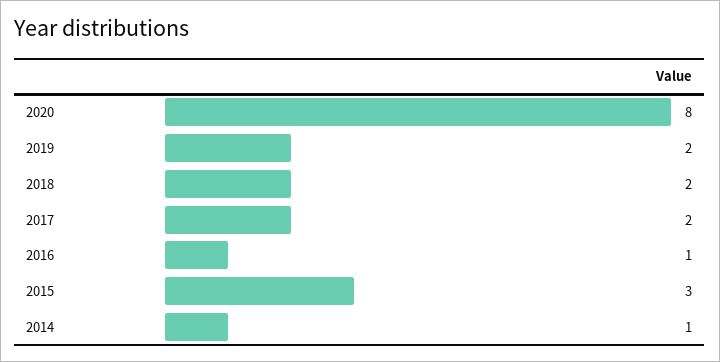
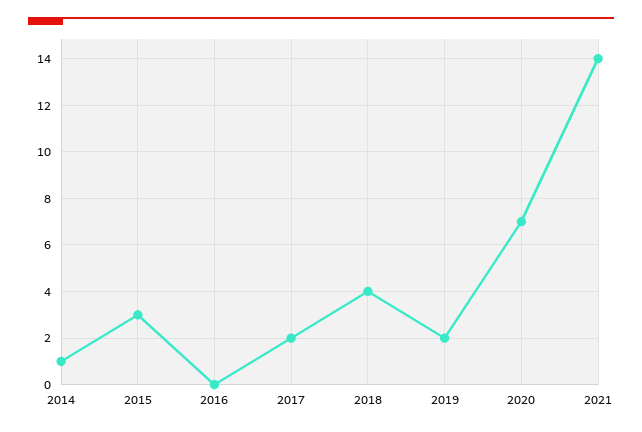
2020: 8 -> 7
2018: 2 -> 4
2016: 1 -> 0
2021: none -> 14

